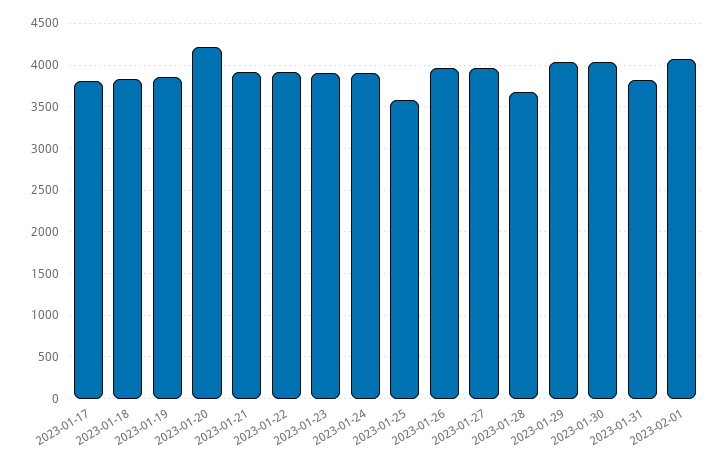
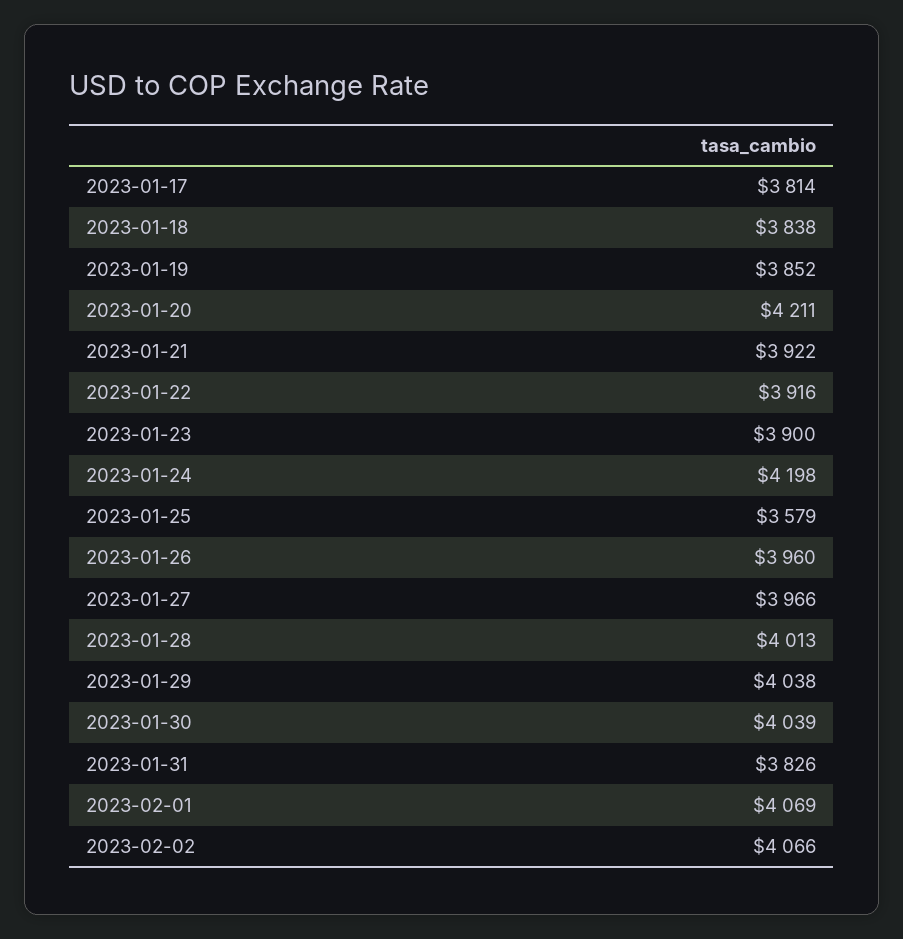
2023-01-24: 3900 -> 4198
2023-01-28: 3700 -> 4013
2023-02-02: none -> 4066

